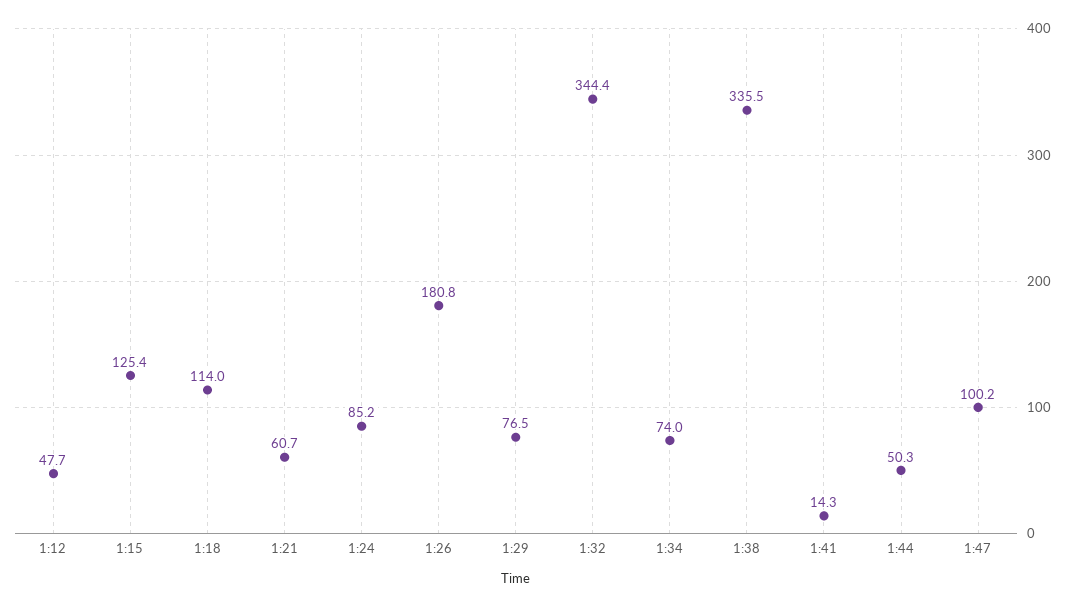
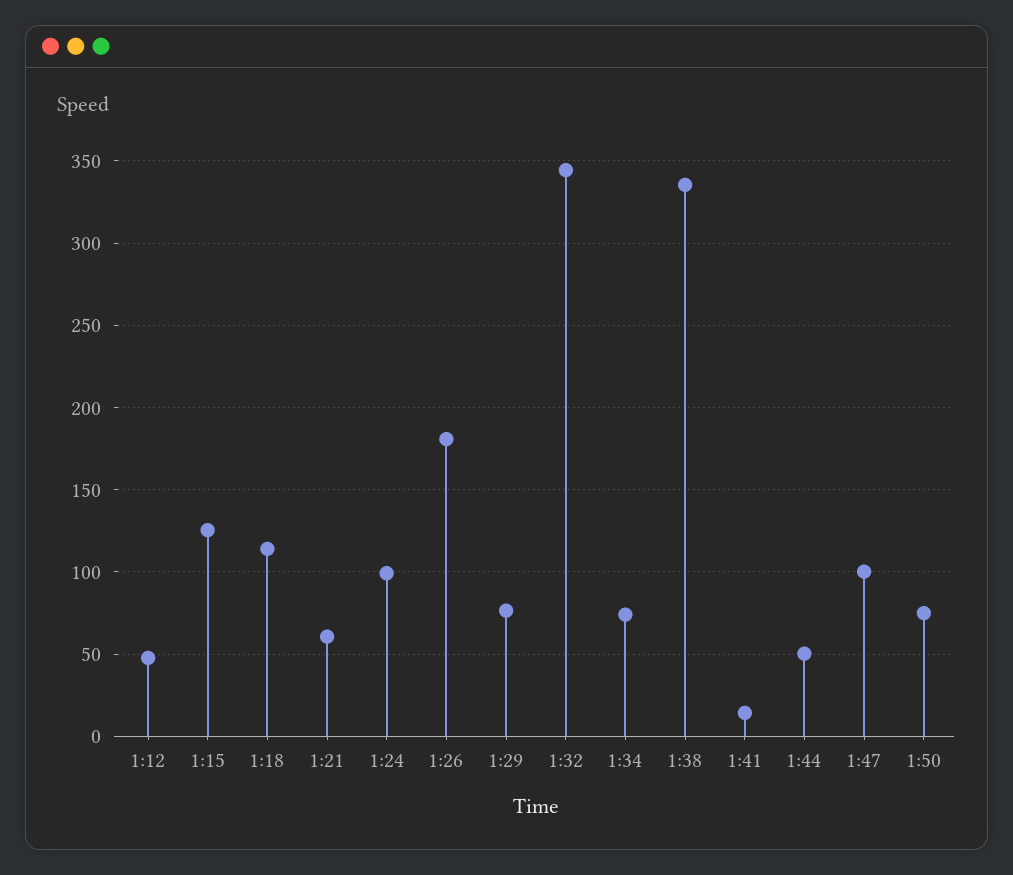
1:24: 85.2 -> 100
1:50: none -> 75

